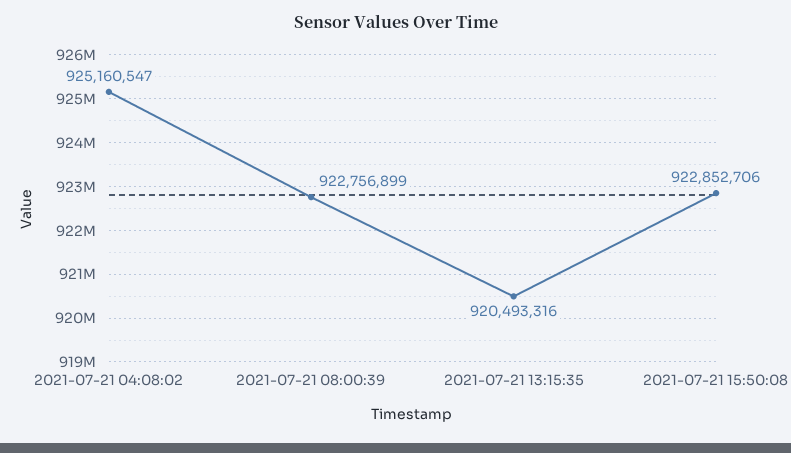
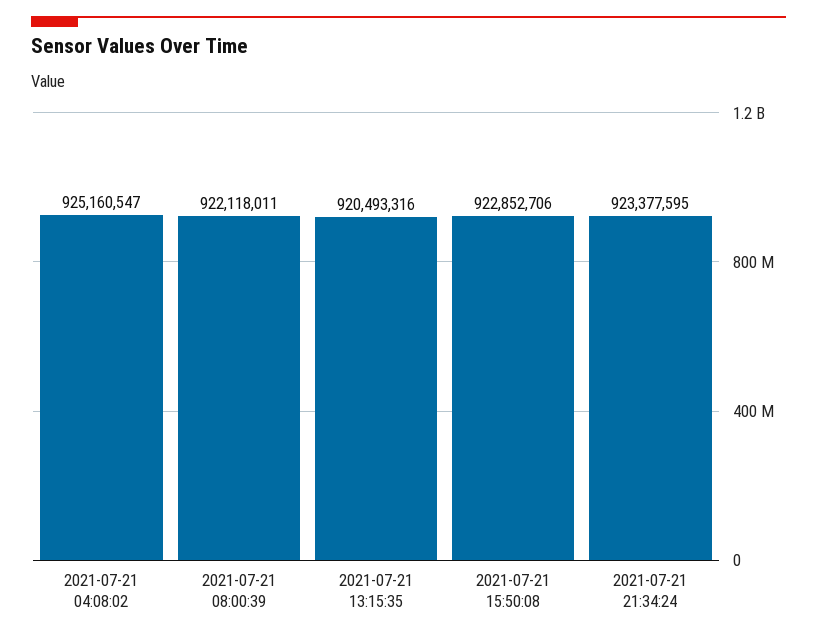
2021-07-21 08:00:39: 922756899 -> 922118011
2021-07-21 21:34:24: none -> 923377595

